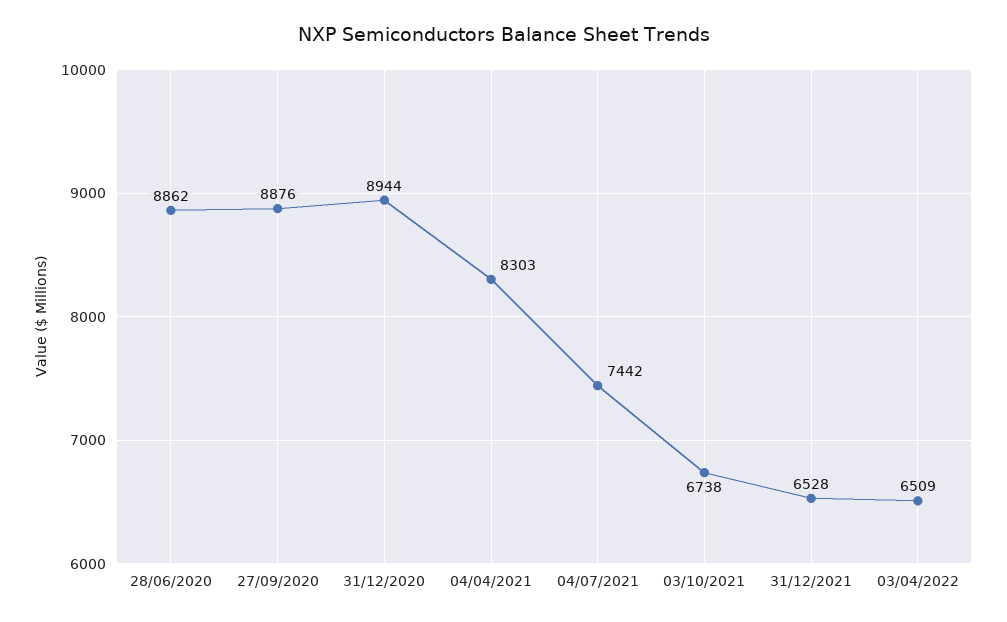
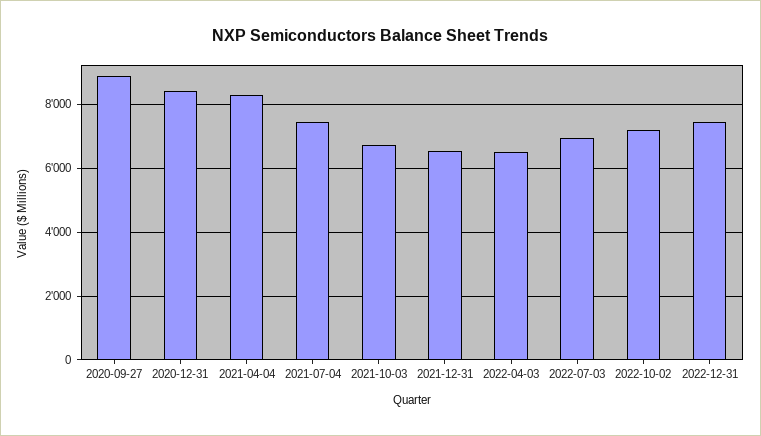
28/06/2020: 8862 -> none
31/12/2020: 8944 -> 8400
2022-07-03: none -> 7000
2022-10-02: none -> 7200
2022-12-31: none -> 7400

